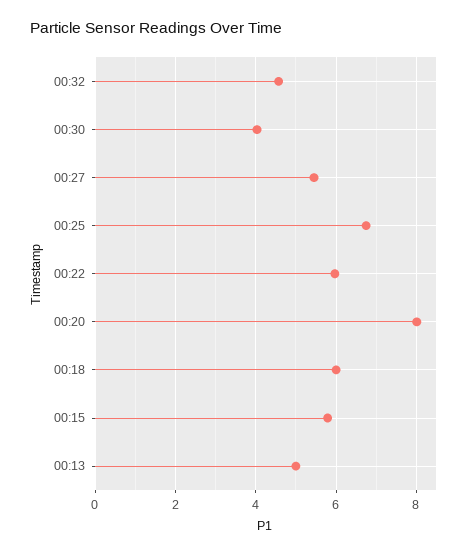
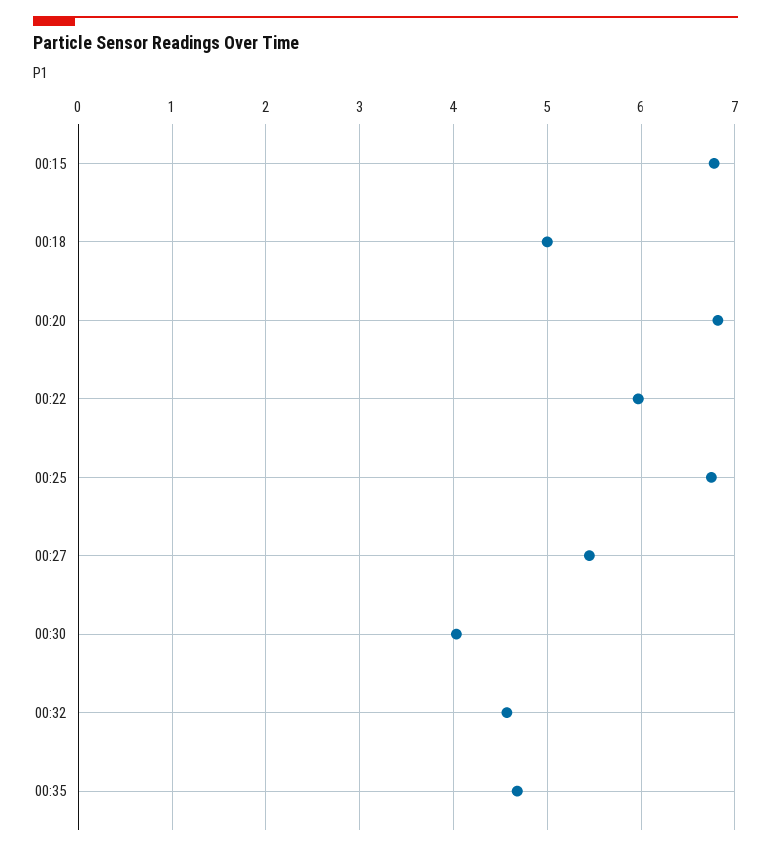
00:20: 8 -> 6.8
00:18: 6 -> 5
00:15: 5.8 -> 6.8
00:13: 5 -> none
00:35: none -> 4.7

